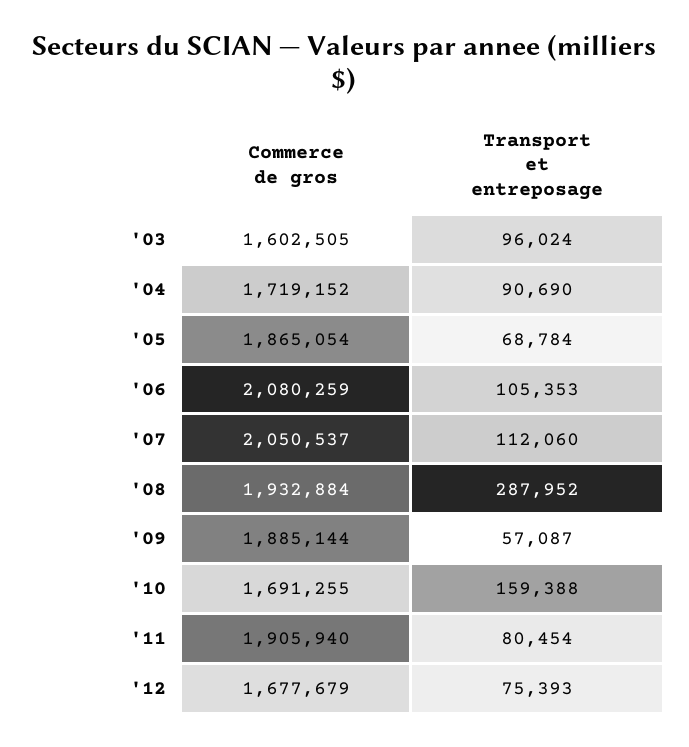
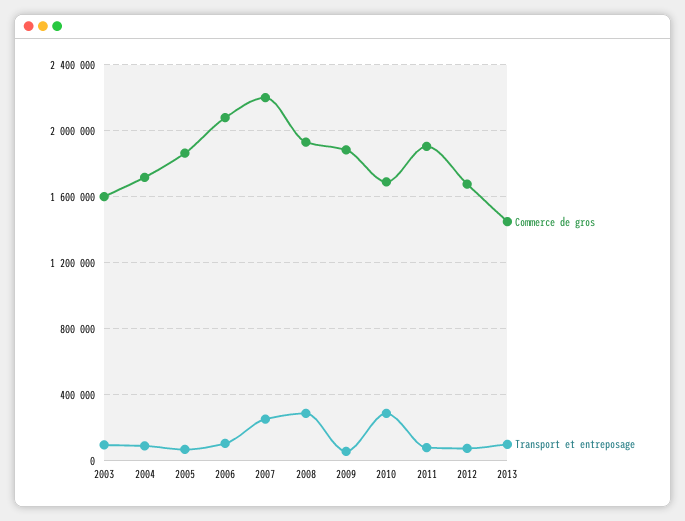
Commerce de gros, '07: 2050537 -> 2200000
Transport et entreposage, '07: 112060 -> 250000
Transport et entreposage, '10: 159388 -> 300000
Commerce de gros, 2013: none -> 1450000
Transport et entreposage, 2013: none -> 100000

